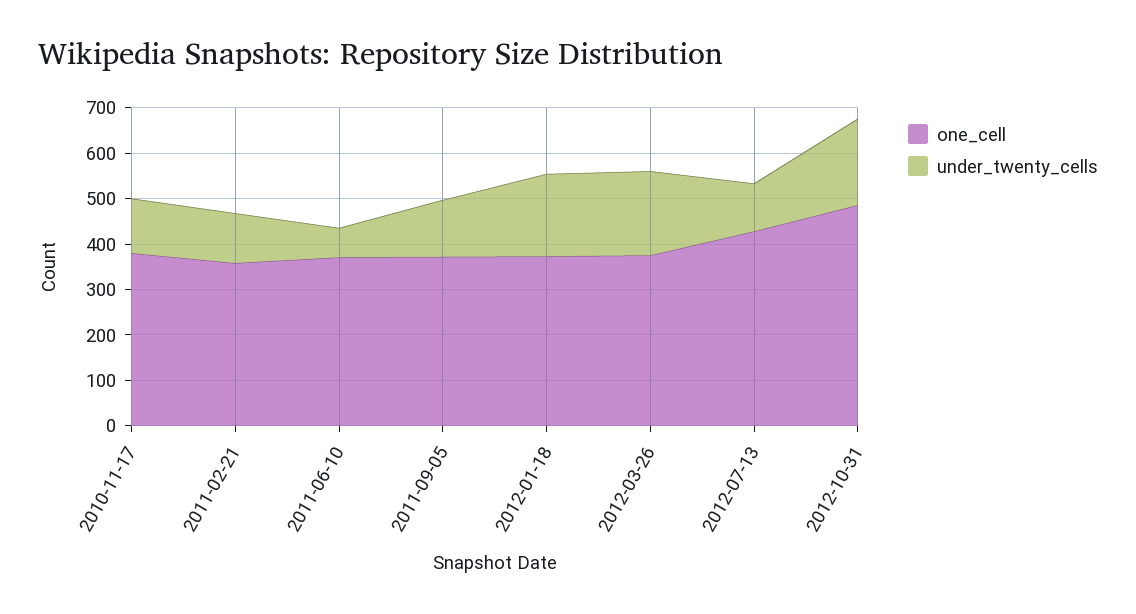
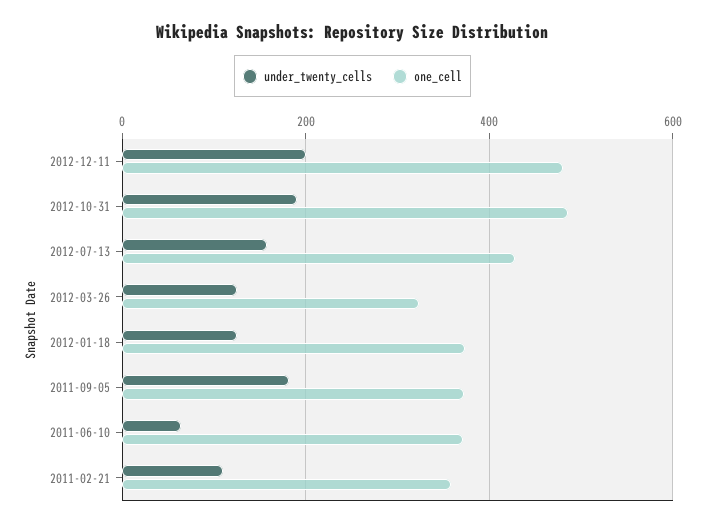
one_cell, 2010-11-17: 380 -> none
under_twenty_cells, 2010-11-17: 120 -> none
under_twenty_cells, 2011-09-05: 120 -> 180
under_twenty_cells, 2012-01-18: 180 -> 120
one_cell, 2012-03-26: 380 -> 320
under_twenty_cells, 2012-03-26: 180 -> 120
under_twenty_cells, 2012-07-13: 100 -> 160
under_twenty_cells, 2012-12-11: none -> 200
one_cell, 2012-12-11: none -> 480

